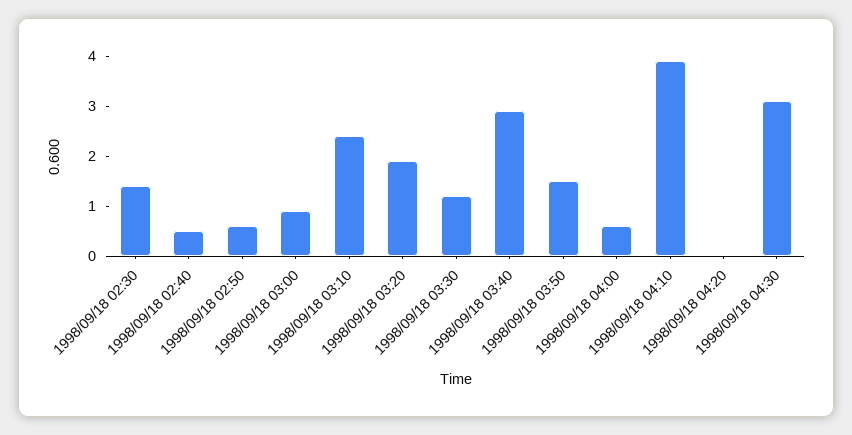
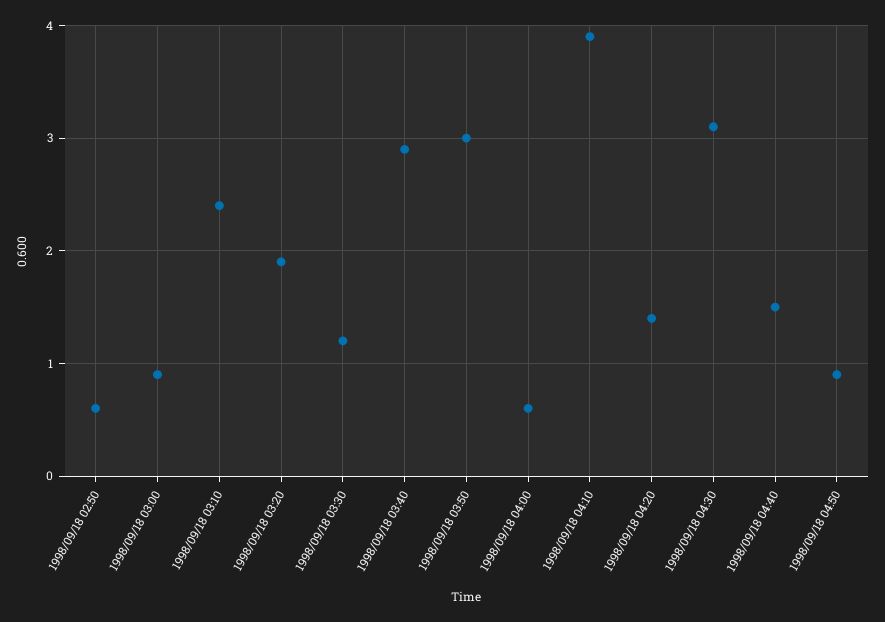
1998/09/18 02:30: 1.5 -> none
1998/09/18 02:40: 0.5 -> none
1998/09/18 03:50: 1.5 -> 3
1998/09/18 04:20: 0 -> 1.4
1998/09/18 04:40: none -> 1.5
1998/09/18 04:50: none -> 0.9

